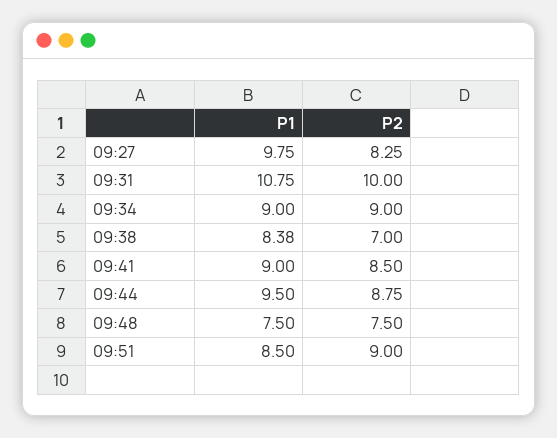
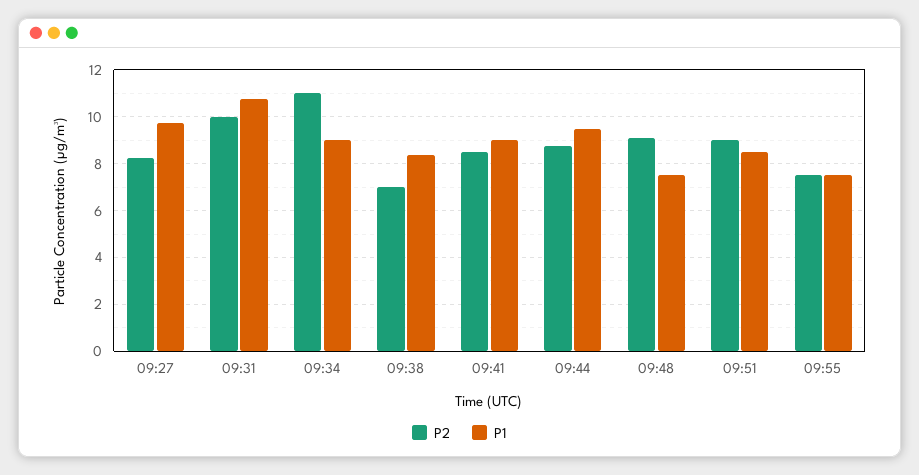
P2, 09:34: 9 -> 11
P2, 09:48: 7.5 -> 9
P2, 09:55: none -> 7.5
P1, 09:55: none -> 7.5

